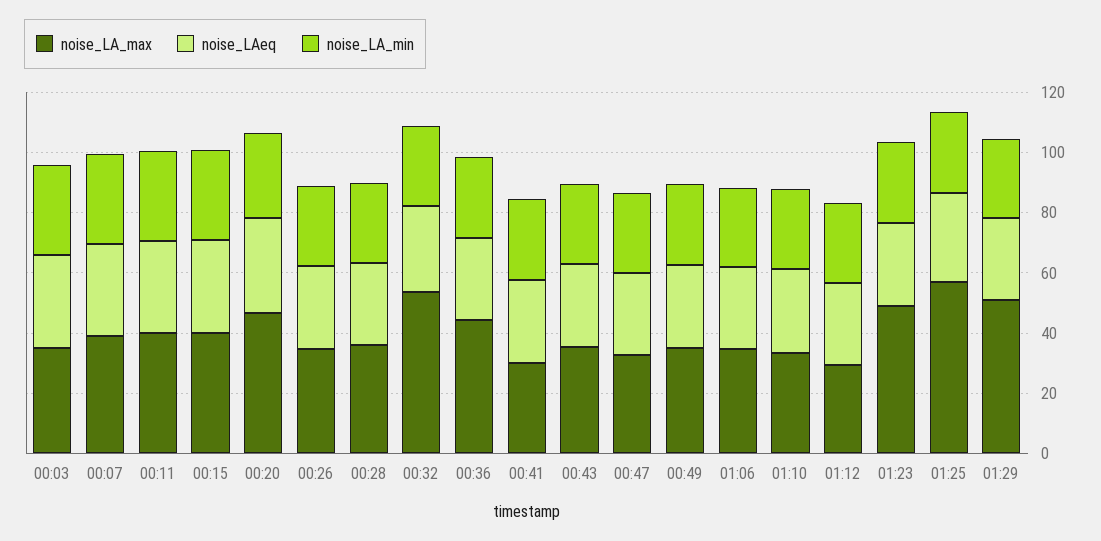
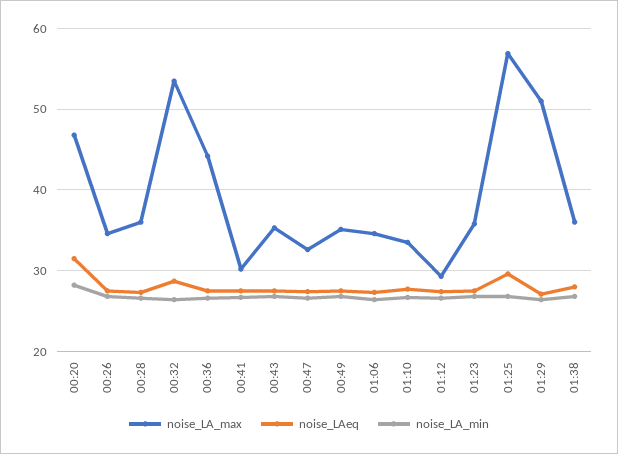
noise_LA_max, 00:03: 35 -> none
noise_LAeq, 00:03: 30 -> none
noise_LA_min, 00:03: 30 -> none
noise_LA_max, 00:07: 40 -> none
noise_LAeq, 00:07: 30 -> none
noise_LA_min, 00:07: 30 -> none
noise_LA_max, 00:11: 40 -> none
noise_LAeq, 00:11: 30 -> none
noise_LA_min, 00:11: 30 -> none
noise_LA_max, 00:15: 40 -> none
noise_LAeq, 00:15: 30 -> none
noise_LA_min, 00:15: 30 -> none
noise_LA_max, 01:23: 50 -> 36
noise_LA_max, 01:38: none -> 36
noise_LAeq, 01:38: none -> 28
noise_LA_min, 01:38: none -> 27

